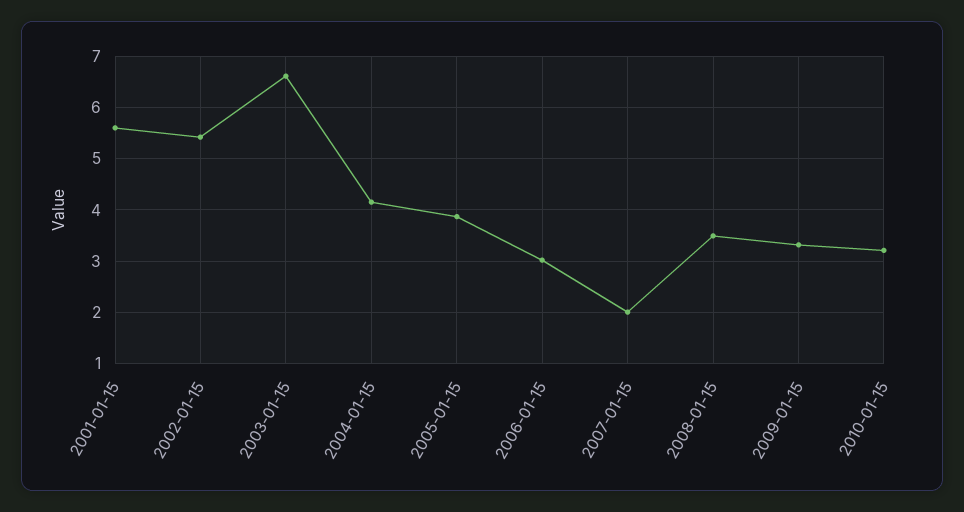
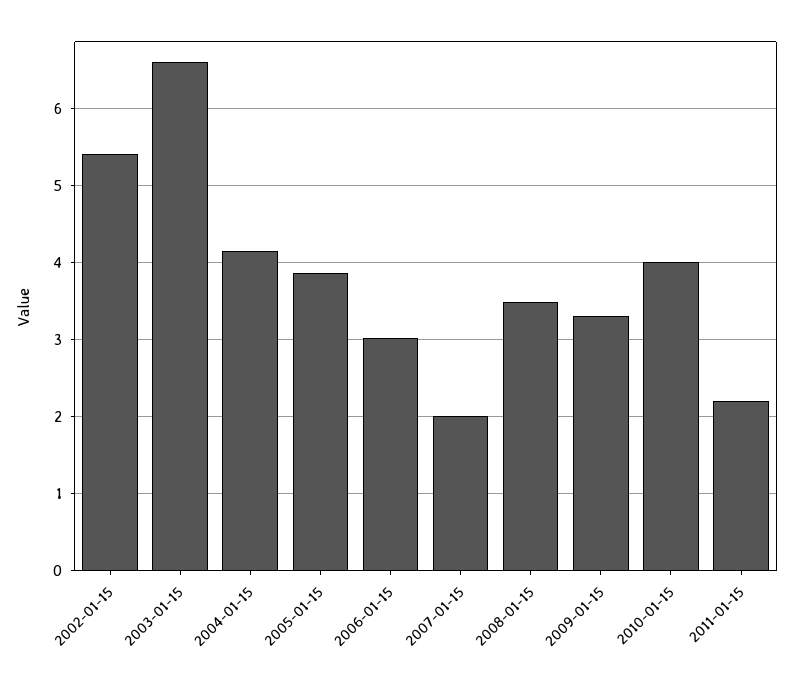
2001-01-15: 5.6 -> none
2010-01-15: 3.2 -> 4
2011-01-15: none -> 2.2

